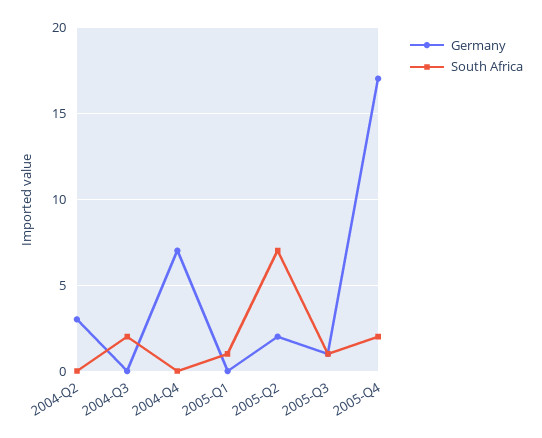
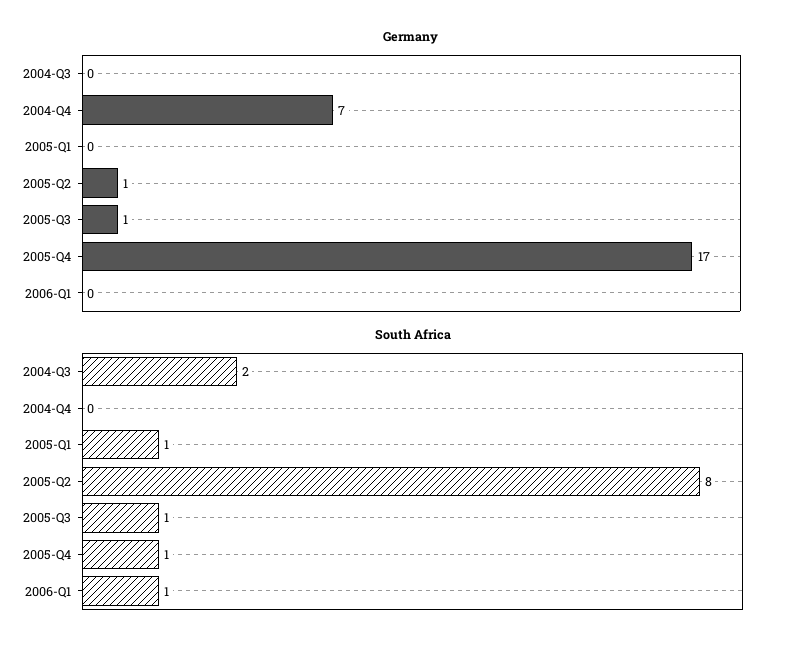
Germany, 2004-Q2: 3 -> none
South Africa, 2004-Q2: 0 -> none
Germany, 2005-Q2: 2 -> 1
South Africa, 2005-Q2: 7 -> 8
South Africa, 2005-Q4: 2 -> 1
Germany, 2006-Q1: none -> 0
South Africa, 2006-Q1: none -> 1

